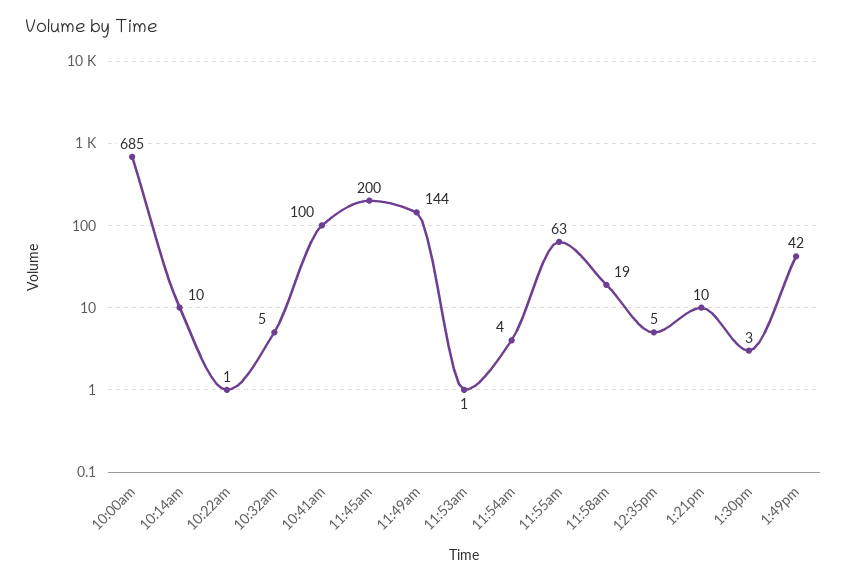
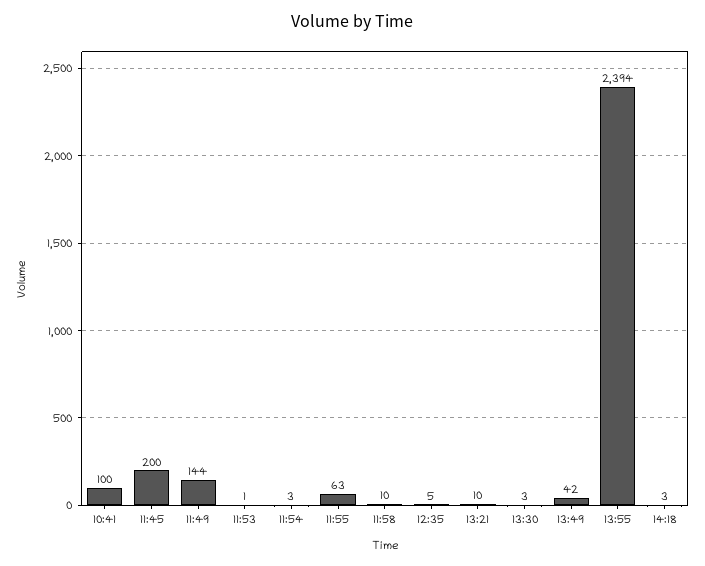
10:00am: 685 -> none
10:14am: 10 -> none
10:22am: 1 -> none
10:32am: 5 -> none
11:54am: 4 -> 3
11:58am: 19 -> 10
13:55: none -> 2394
14:18: none -> 3

